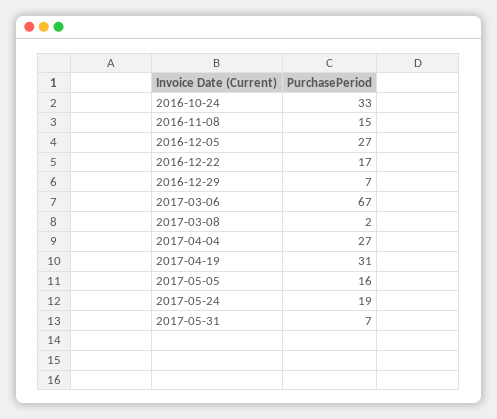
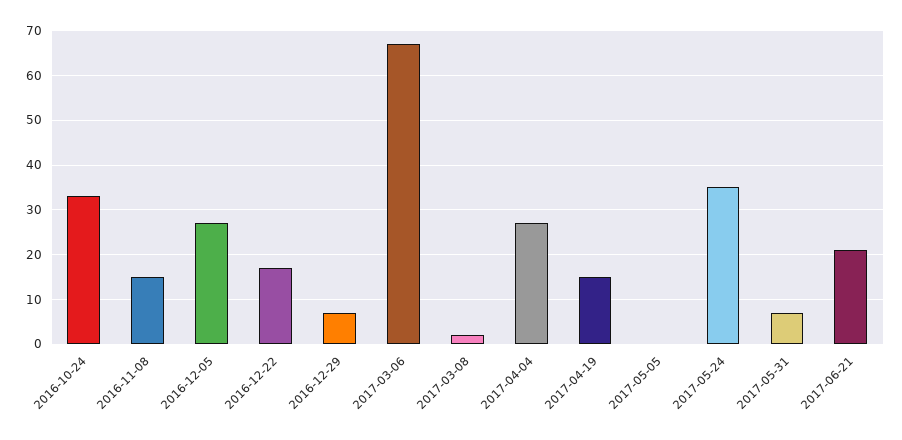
2017-04-19: 31 -> 15
2017-05-05: 16 -> 0
2017-05-24: 19 -> 35
2017-06-21: none -> 20

